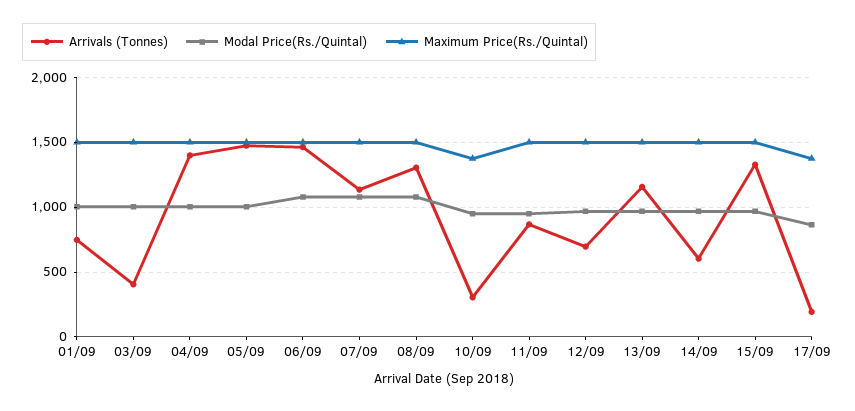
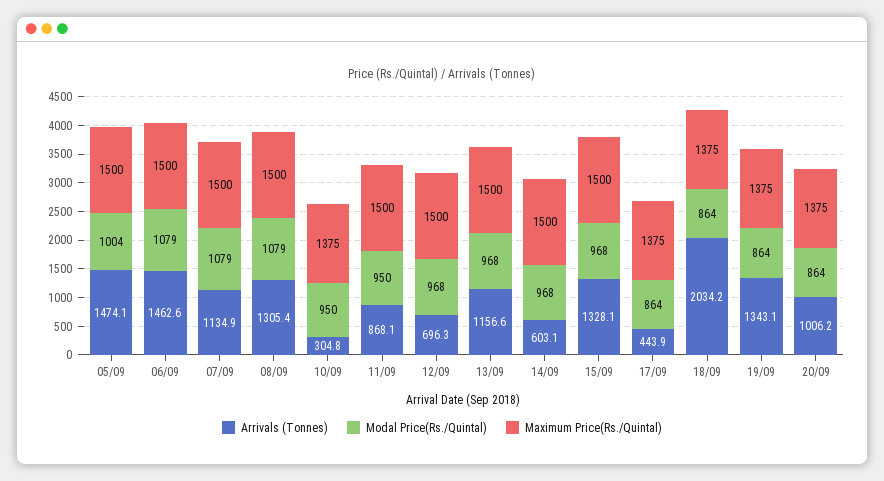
Arrivals (Tonnes), 01/09: 750 -> none
Modal Price(Rs./Quintal), 01/09: 1000 -> none
Maximum Price(Rs./Quintal), 01/09: 1500 -> none
Arrivals (Tonnes), 03/09: 400 -> none
Modal Price(Rs./Quintal), 03/09: 1000 -> none
Maximum Price(Rs./Quintal), 03/09: 1500 -> none
Arrivals (Tonnes), 04/09: 1400 -> none
Modal Price(Rs./Quintal), 04/09: 1000 -> none
Maximum Price(Rs./Quintal), 04/09: 1500 -> none
Arrivals (Tonnes), 17/09: 200 -> 443.9
Arrivals (Tonnes), 18/09: none -> 2034.2
Modal Price(Rs./Quintal), 18/09: none -> 864
Maximum Price(Rs./Quintal), 18/09: none -> 1375
Arrivals (Tonnes), 19/09: none -> 1343.1
Modal Price(Rs./Quintal), 19/09: none -> 864
Maximum Price(Rs./Quintal), 19/09: none -> 1375
Arrivals (Tonnes), 20/09: none -> 1006.2
Modal Price(Rs./Quintal), 20/09: none -> 864
Maximum Price(Rs./Quintal), 20/09: none -> 1375

